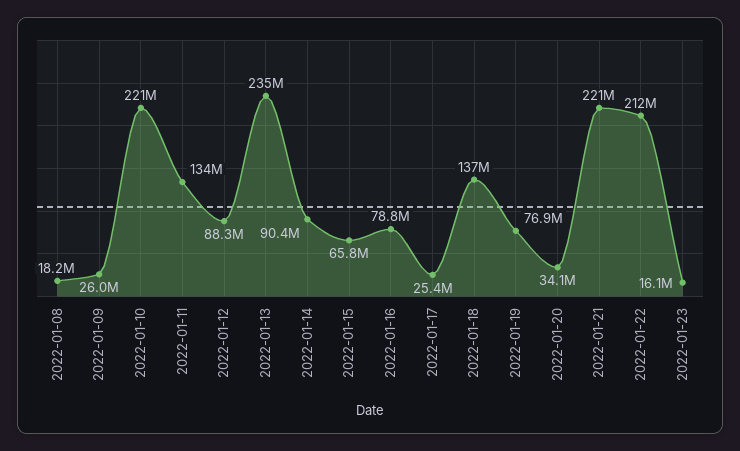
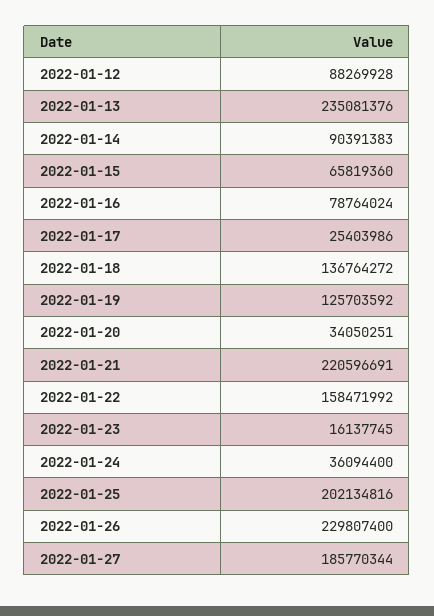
2022-01-08: 18200000 -> none
2022-01-09: 26000000 -> none
2022-01-10: 221000000 -> none
2022-01-11: 134000000 -> none
2022-01-19: 76900000 -> 125703592
2022-01-22: 212000000 -> 158471992
2022-01-24: none -> 36094400
2022-01-25: none -> 202134816
2022-01-26: none -> 229807400
2022-01-27: none -> 185770344

